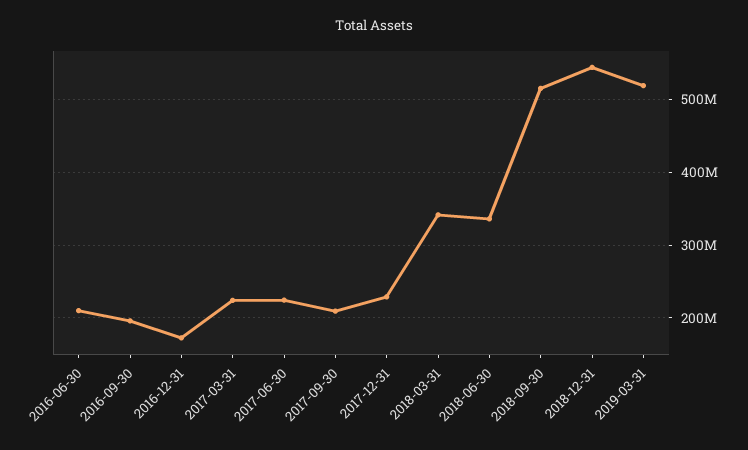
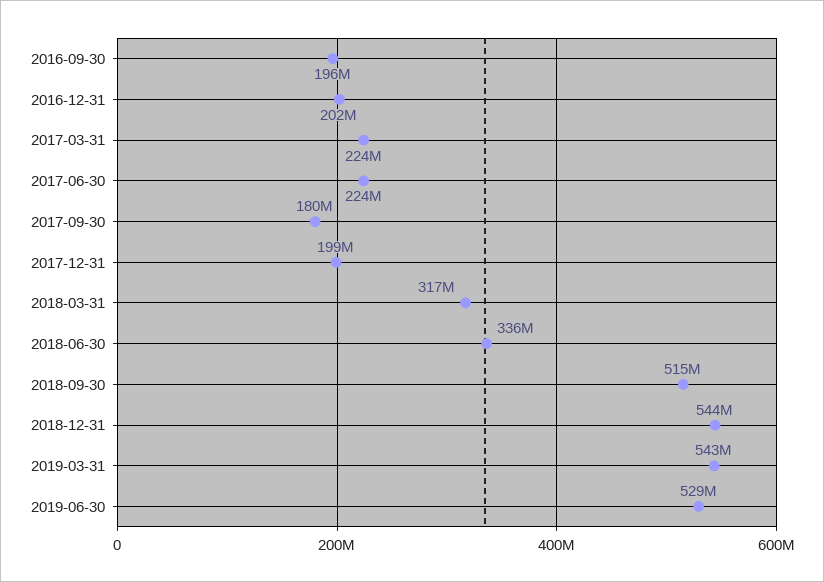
2016-06-30: 210000000 -> none
2016-12-31: 170000000 -> 202000000
2017-09-30: 210000000 -> 180000000
2017-12-31: 230000000 -> 199000000
2018-03-31: 340000000 -> 317000000
2019-03-31: 520000000 -> 543000000
2019-06-30: none -> 529000000

